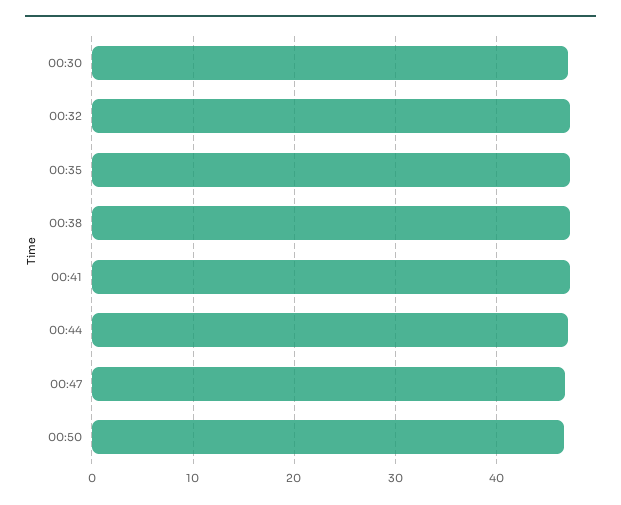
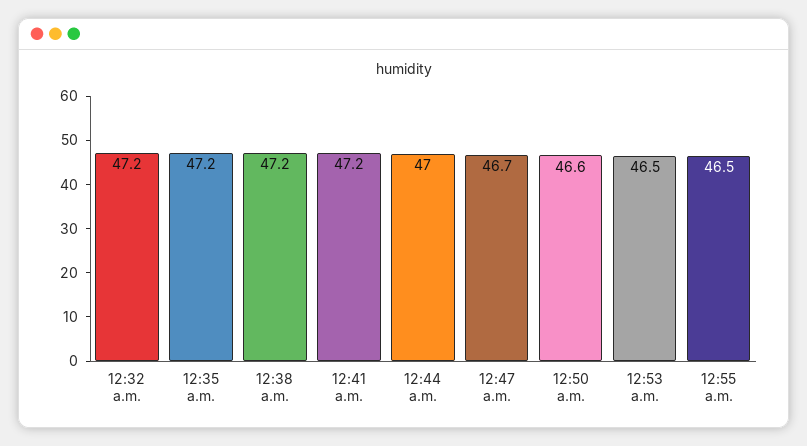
00:30: 47 -> none
12:53 a.m.: none -> 46.5
12:55 a.m.: none -> 46.5

